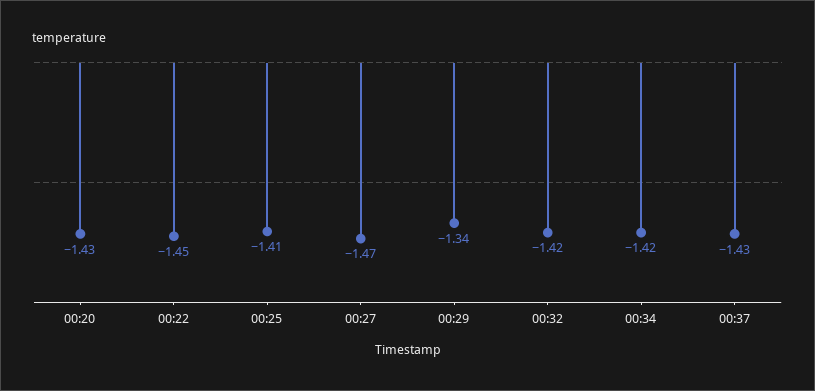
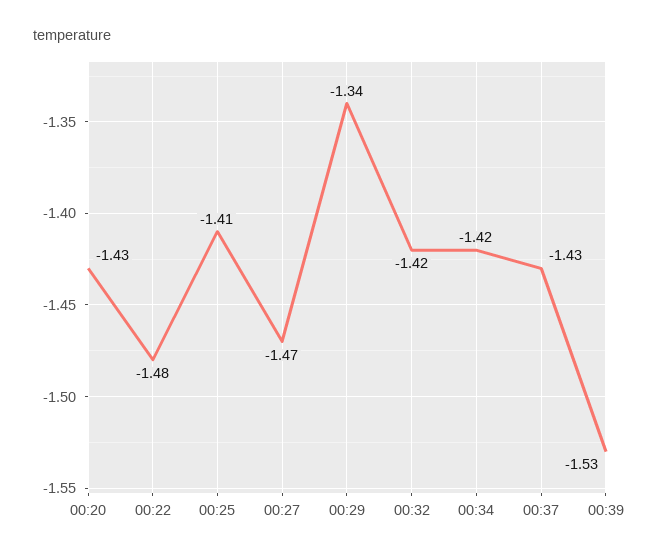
00:22: -1.45 -> -1.48
00:39: none -> -1.53

